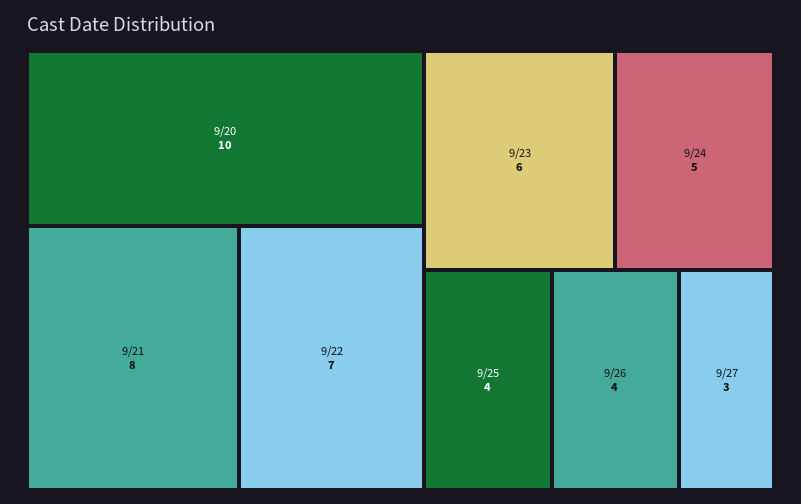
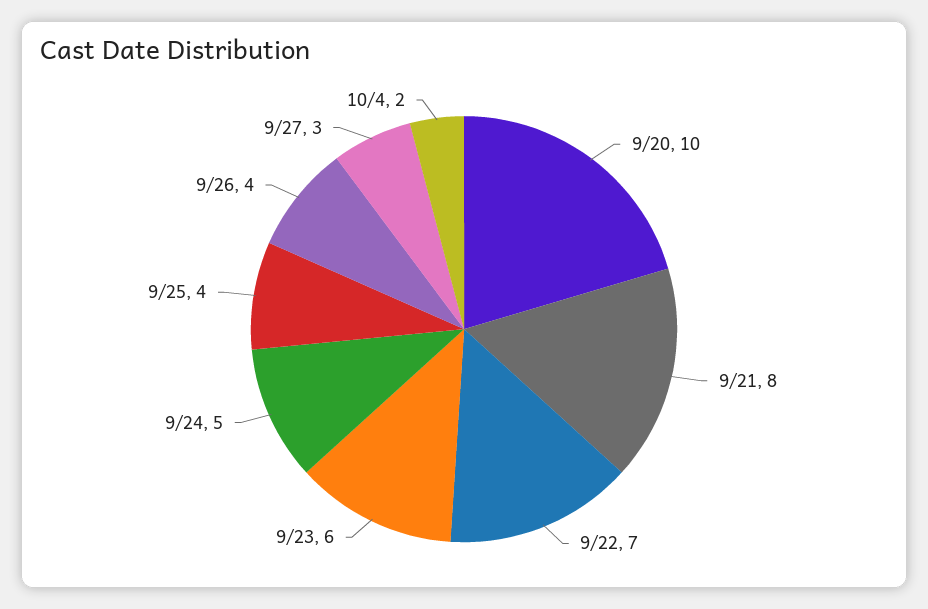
10/4: none -> 2

